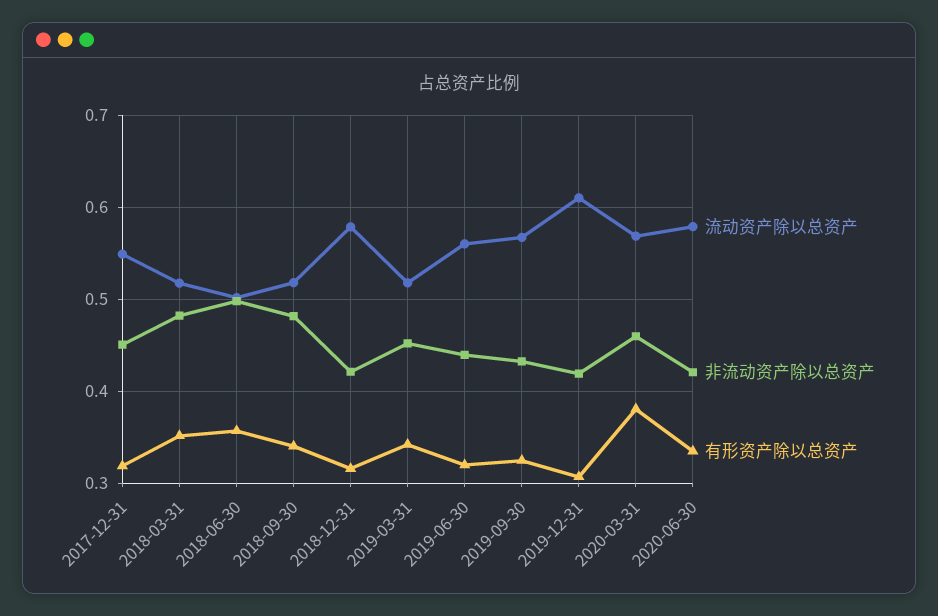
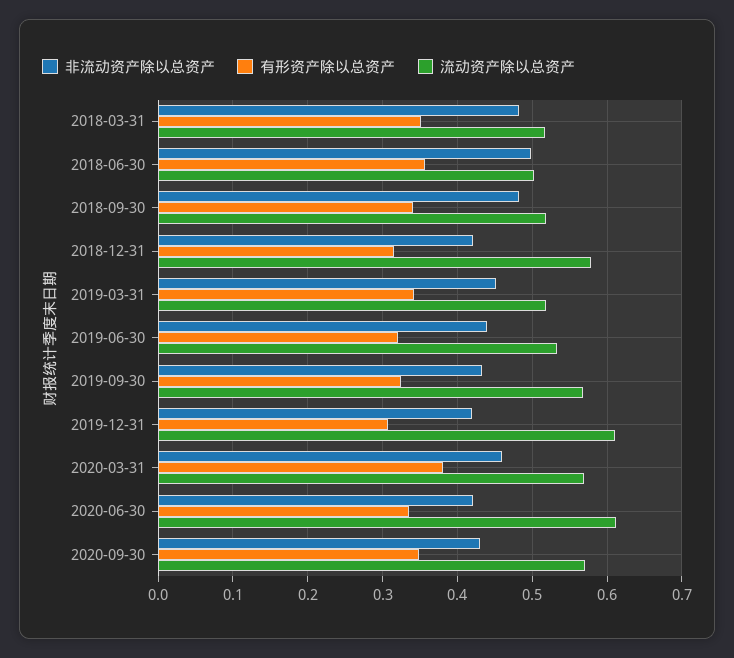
流动资产除以总资产, 2017-12-31: 0.55 -> none
非流动资产除以总资产, 2017-12-31: 0.45 -> none
有形资产除以总资产, 2017-12-31: 0.32 -> none
流动资产除以总资产, 2019-06-30: 0.56 -> 0.53
流动资产除以总资产, 2020-06-30: 0.58 -> 0.61
非流动资产除以总资产, 2020-09-30: none -> 0.43
有形资产除以总资产, 2020-09-30: none -> 0.35
流动资产除以总资产, 2020-09-30: none -> 0.57

